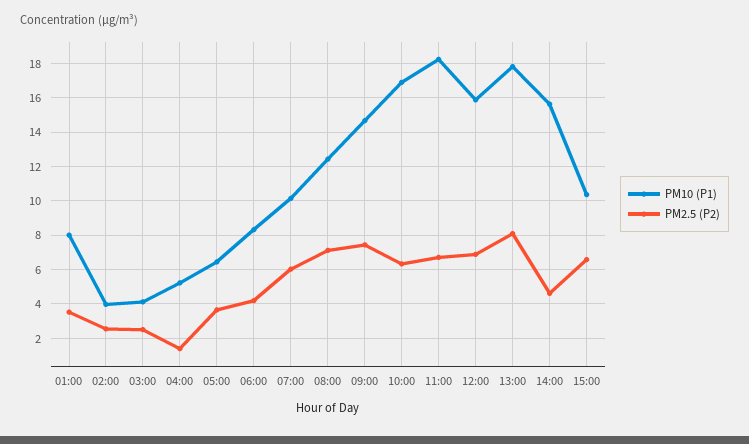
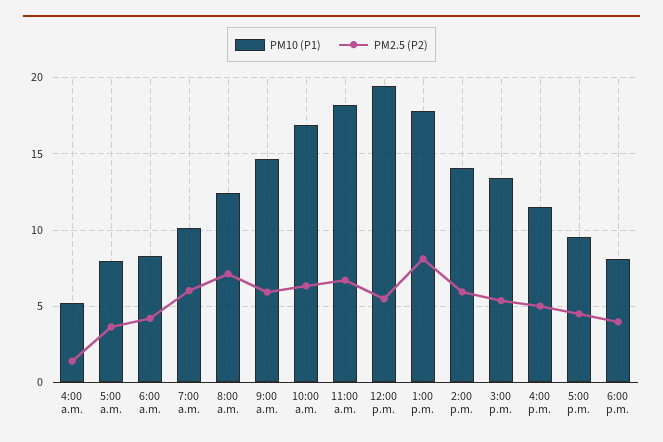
PM10 (P1), 01:00: 8 -> none
PM2.5 (P2), 01:00: 3.5 -> none
PM10 (P1), 02:00: 4 -> none
PM2.5 (P2), 02:00: 2.5 -> none
PM10 (P1), 03:00: 4 -> none
PM2.5 (P2), 03:00: 2.5 -> none
PM10 (P1), 05:00: 6.5 -> 8
PM2.5 (P2), 09:00: 7.5 -> 6
PM10 (P1), 12:00: 16 -> 19.5
PM2.5 (P2), 12:00: 7 -> 5.5
PM10 (P1), 14:00: 15.5 -> 14
PM2.5 (P2), 14:00: 4.5 -> 6
PM10 (P1), 15:00: 10.5 -> 13.5
PM2.5 (P2), 15:00: 6.5 -> 5.5
PM10 (P1), 4:00 p.m.: none -> 11.5
PM2.5 (P2), 4:00 p.m.: none -> 5
PM10 (P1), 5:00 p.m.: none -> 9.5
PM2.5 (P2), 5:00 p.m.: none -> 4.5
PM10 (P1), 6:00 p.m.: none -> 8
PM2.5 (P2), 6:00 p.m.: none -> 4

